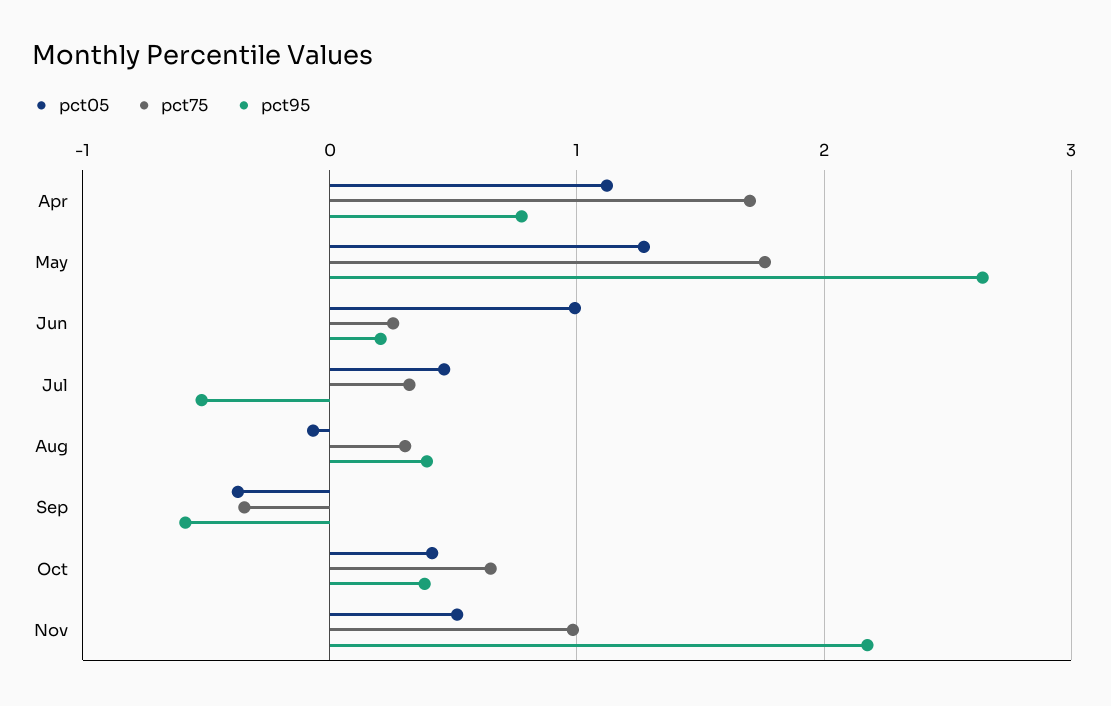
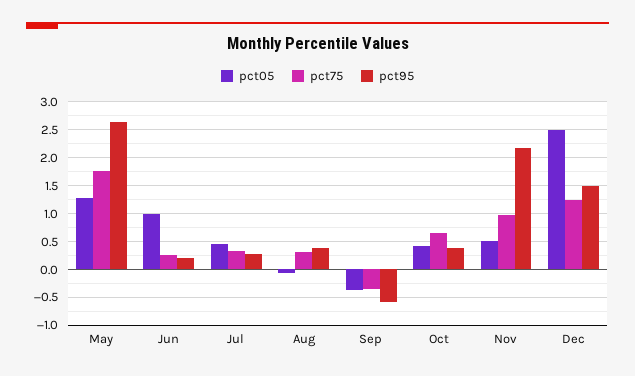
pct05, Apr: 1.1 -> none
pct75, Apr: 1.7 -> none
pct95, Apr: 0.8 -> none
pct95, Jul: -0.5 -> 0.25
pct05, Dec: none -> 2.5
pct75, Dec: none -> 1.25
pct95, Dec: none -> 1.5

